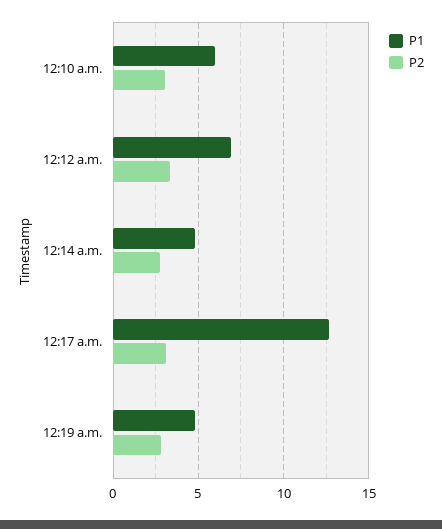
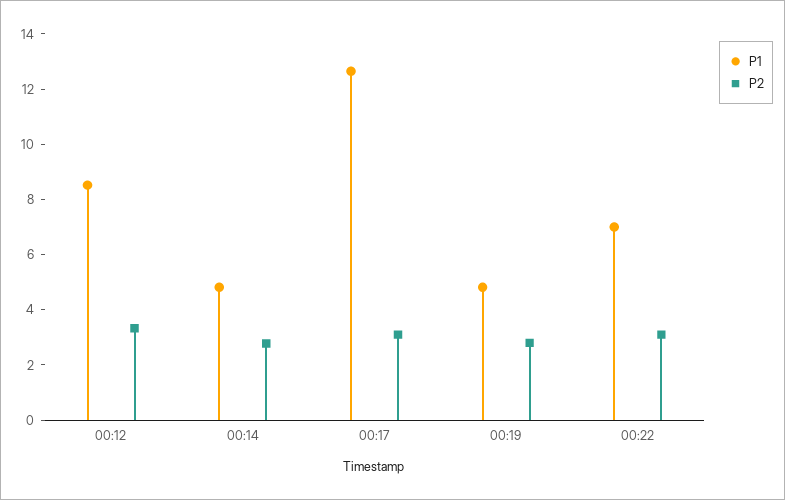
P1, 12:10 a.m.: 6 -> none
P2, 12:10 a.m.: 3 -> none
P1, 12:12 a.m.: 7 -> 8.5
P1, 00:22: none -> 7
P2, 00:22: none -> 3

